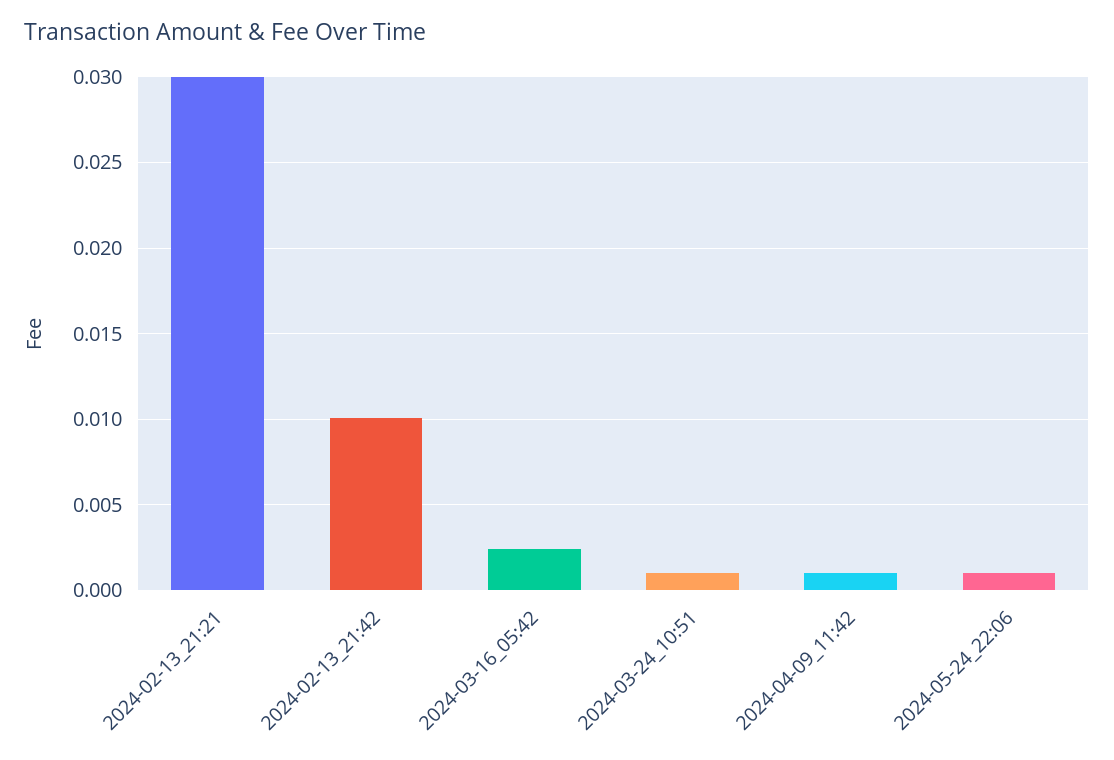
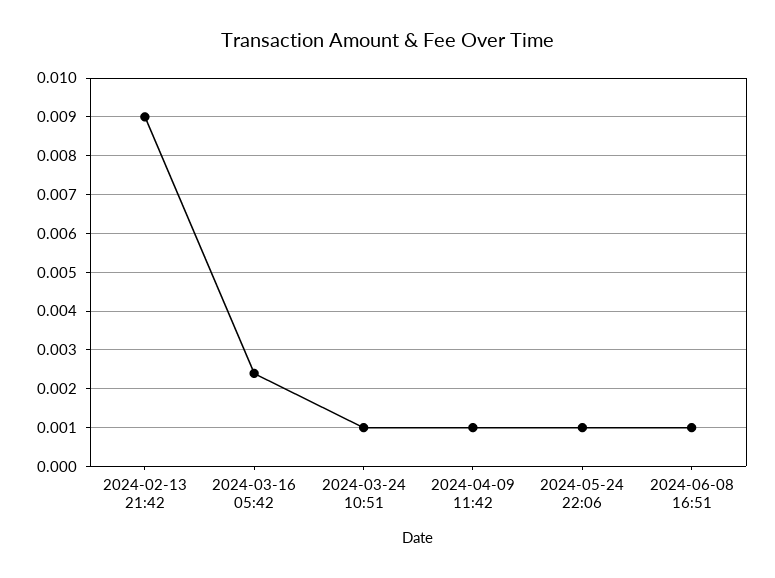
2024-02-13_21:21: 0.03 -> none
2024-02-13_21:42: 0.01 -> 0.009
2024-06-08 16:51: none -> 0.001

